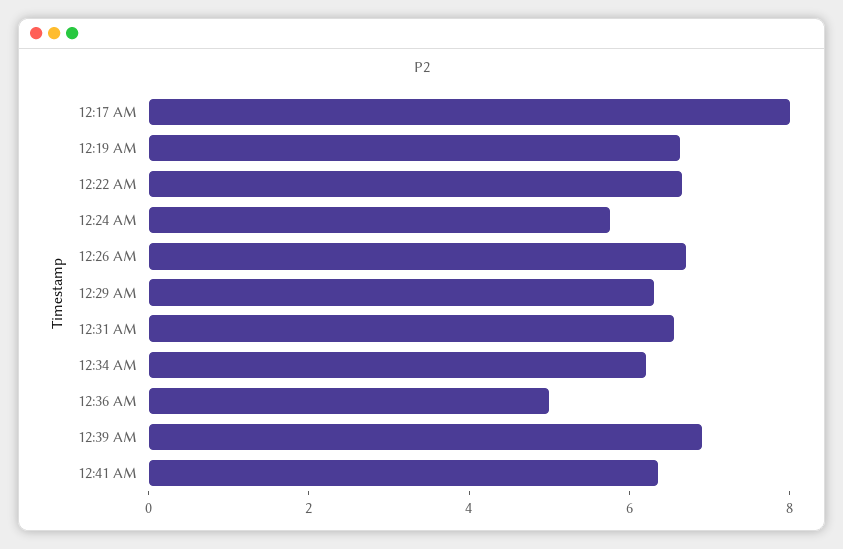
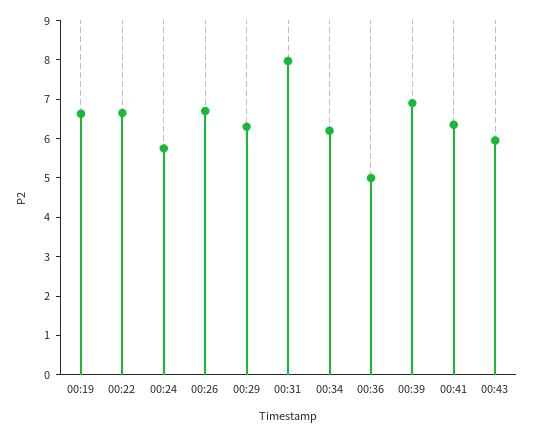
12:17 AM: 8 -> none
12:31 AM: 6.5 -> 8
00:43: none -> 6

